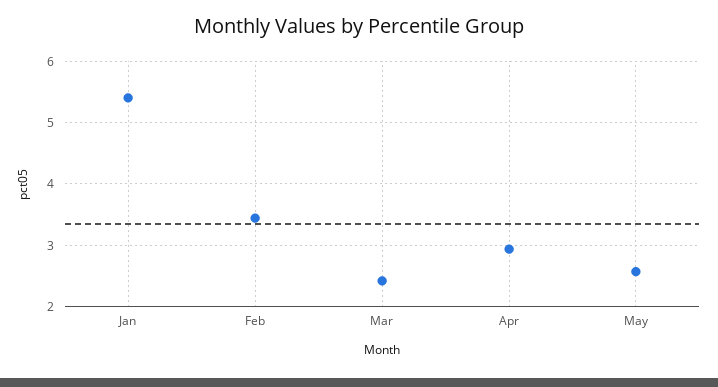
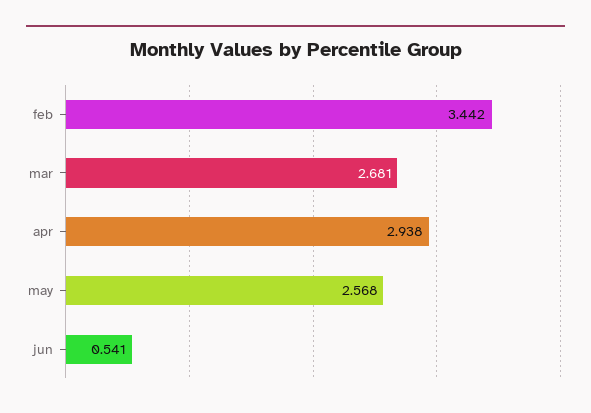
Jan: 5.4 -> none
Mar: 2.4 -> 2.681
jun: none -> 0.541

